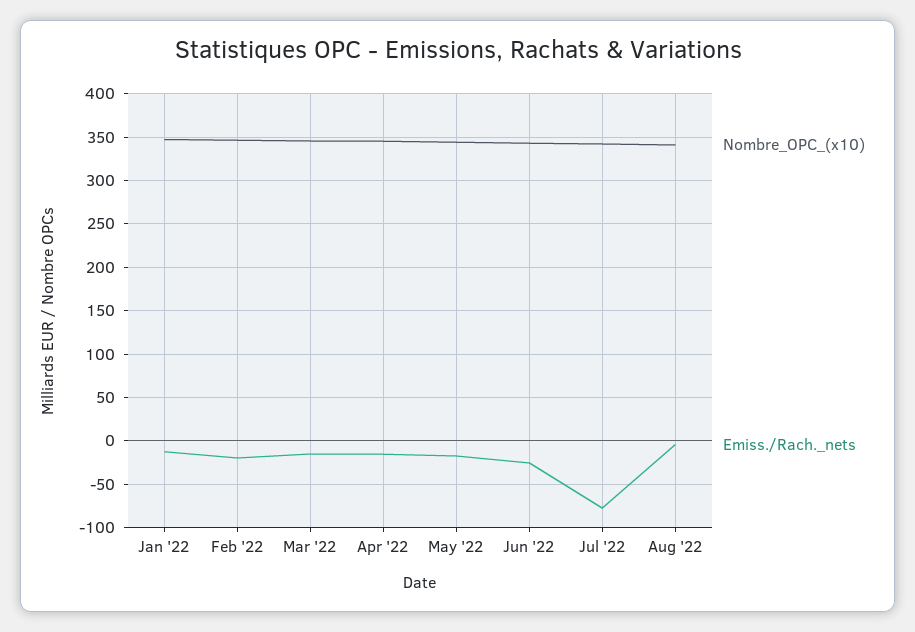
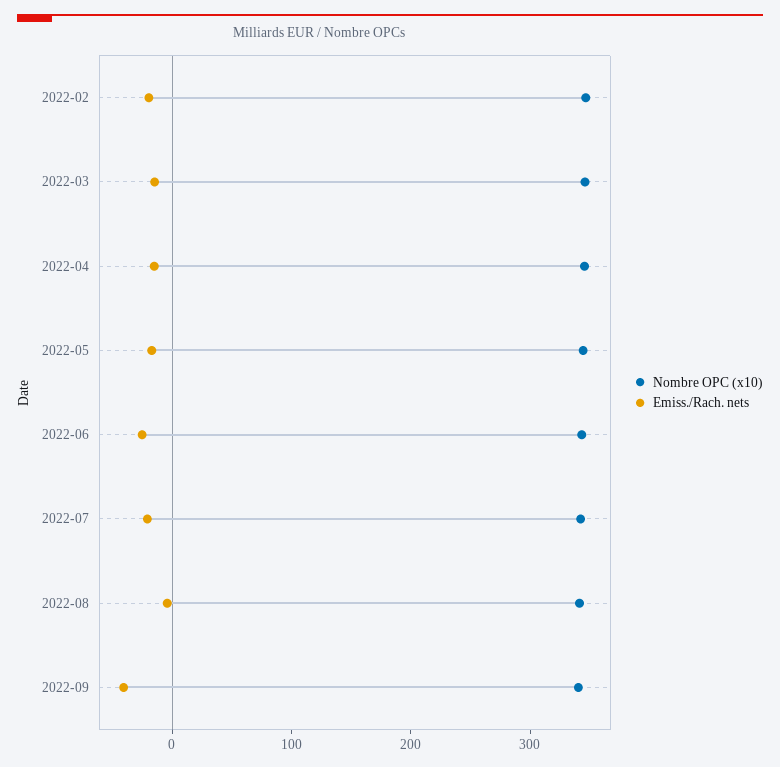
Nombre_OPC_(x10), Jan '22: 350 -> none
Emiss./Rach._nets, Jan '22: -10 -> none
Emiss./Rach._nets, Jul '22: -80 -> -20
Nombre_OPC_(x10), 2022-09: none -> 340
Emiss./Rach._nets, 2022-09: none -> -40

